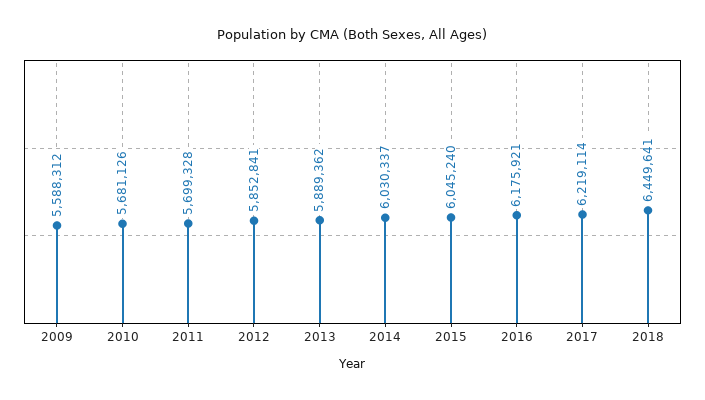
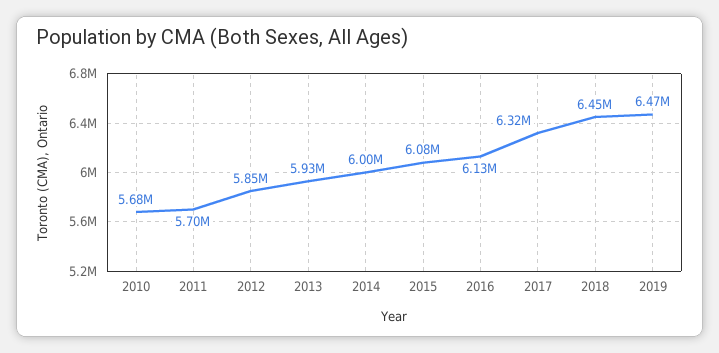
2009: 5588312 -> none
2013: 5889362 -> 5930000
2014: 6030337 -> 6000000
2015: 6045240 -> 6080000
2016: 6175921 -> 6130000
2017: 6219114 -> 6320000
2019: none -> 6470000

